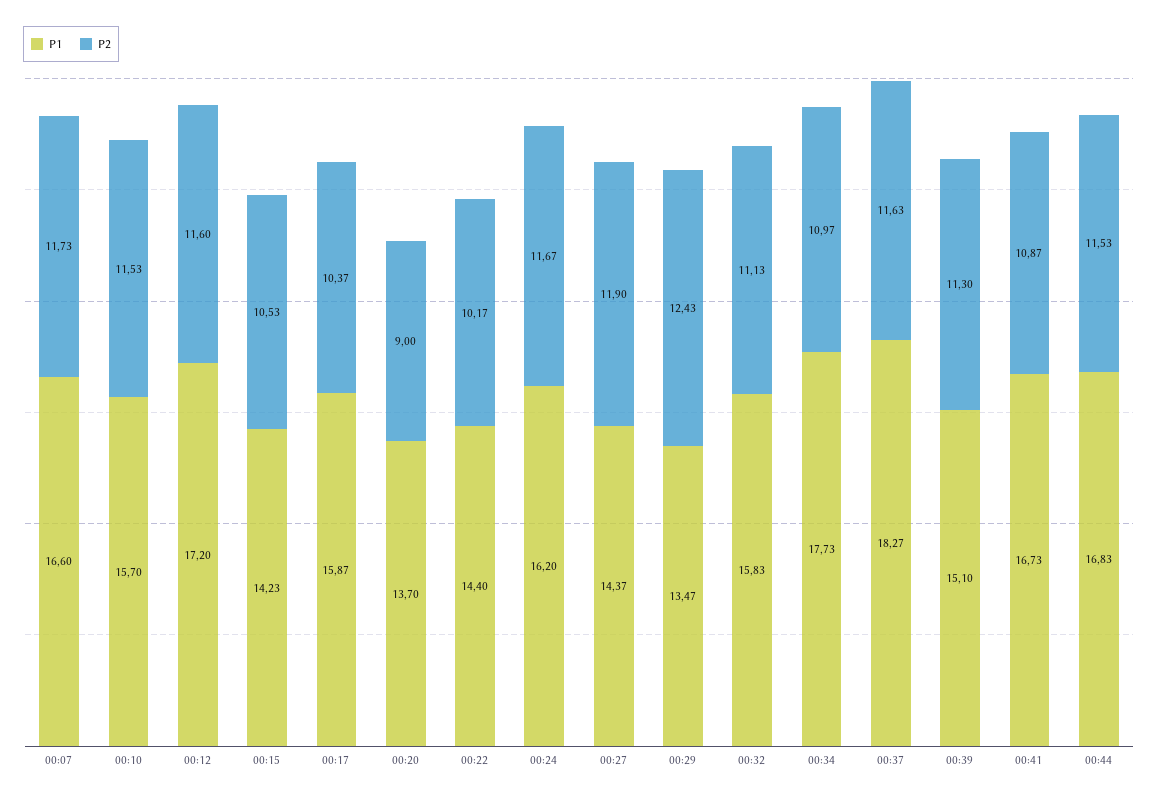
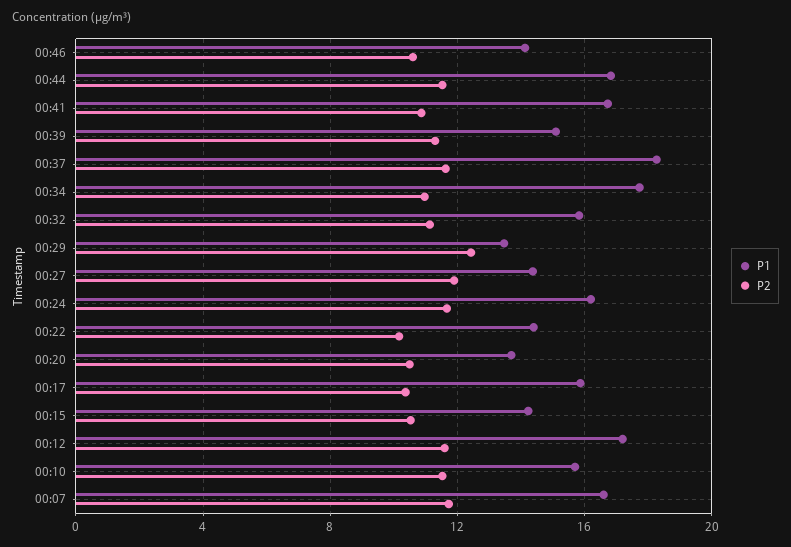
P2, 00:20: 9 -> 10.5
P1, 00:46: none -> 14
P2, 00:46: none -> 10.5

